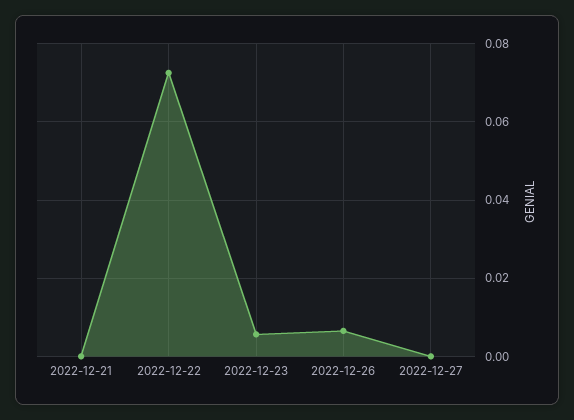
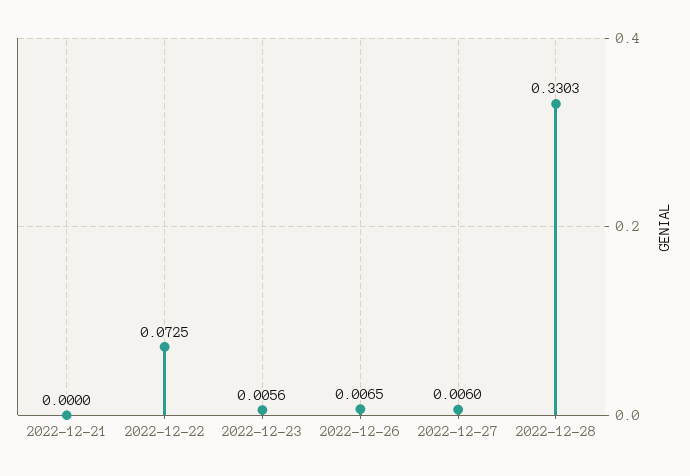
2022-12-27: 0 -> 0.006
2022-12-28: none -> 0.3303

